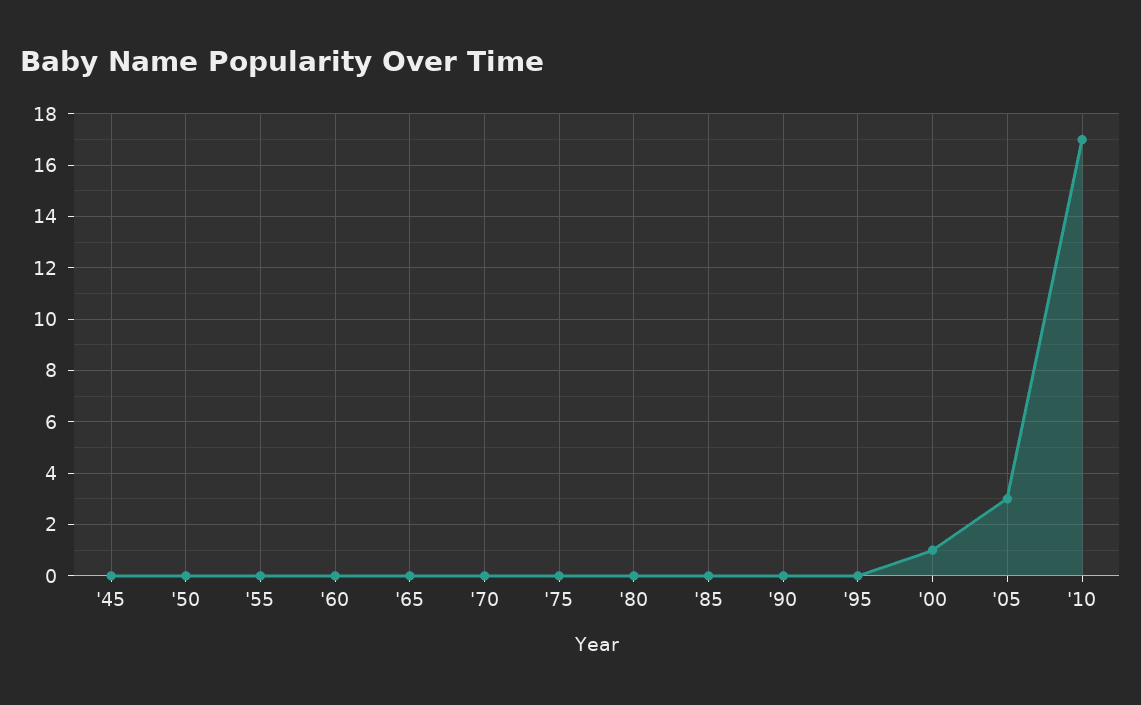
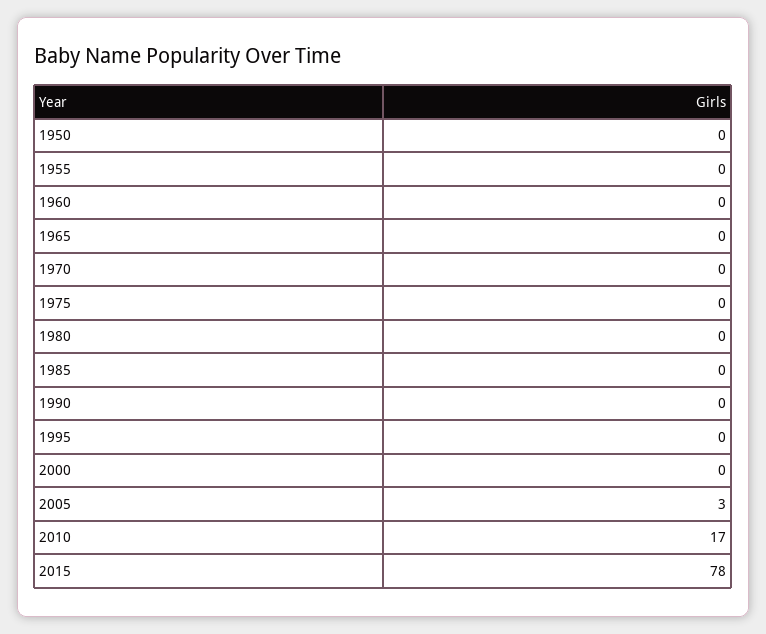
'45: 0 -> none
'00: 1 -> 0
2015: none -> 78

